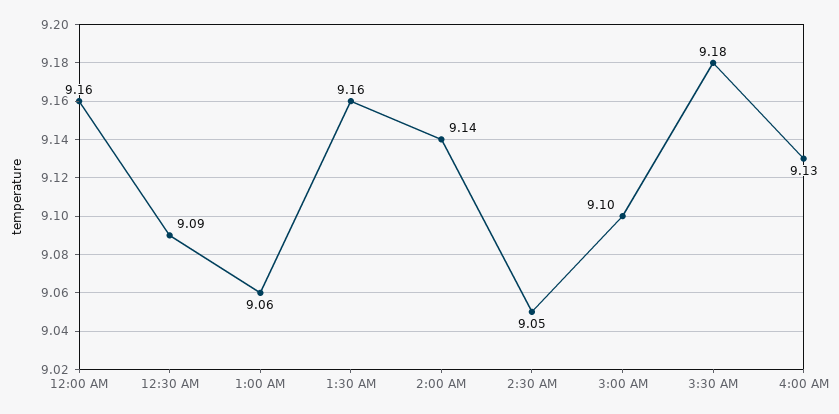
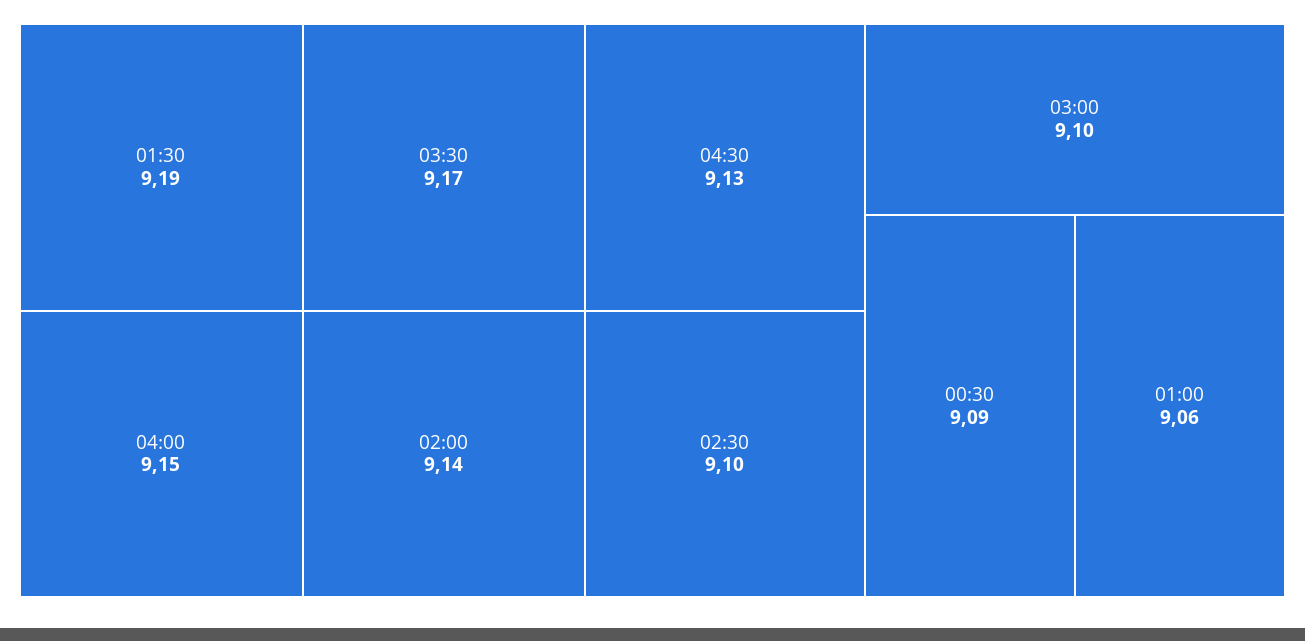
12:00 AM: 9.16 -> none
1:30 AM: 9.16 -> 9.19
2:30 AM: 9.05 -> 9.1
3:30 AM: 9.18 -> 9.17
4:00 AM: 9.13 -> 9.15
04:30: none -> 9.13

